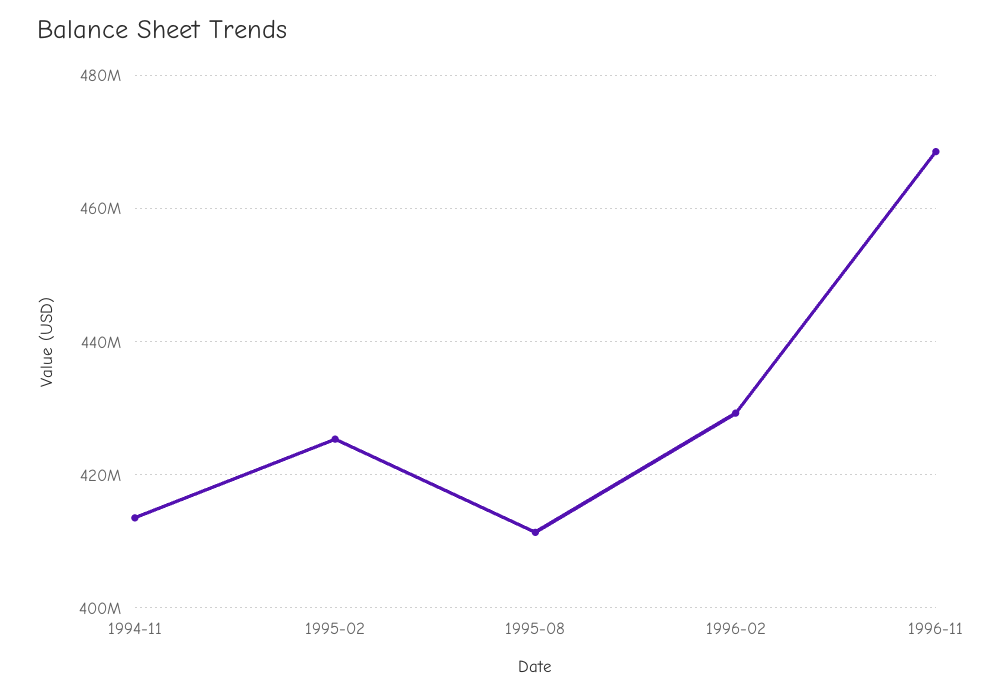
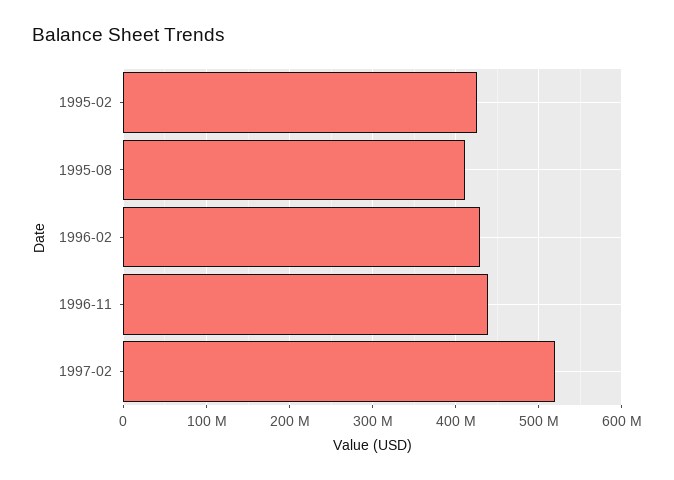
1994-11: 414000000 -> none
1996-11: 468000000 -> 440000000
1997-02: none -> 520000000

